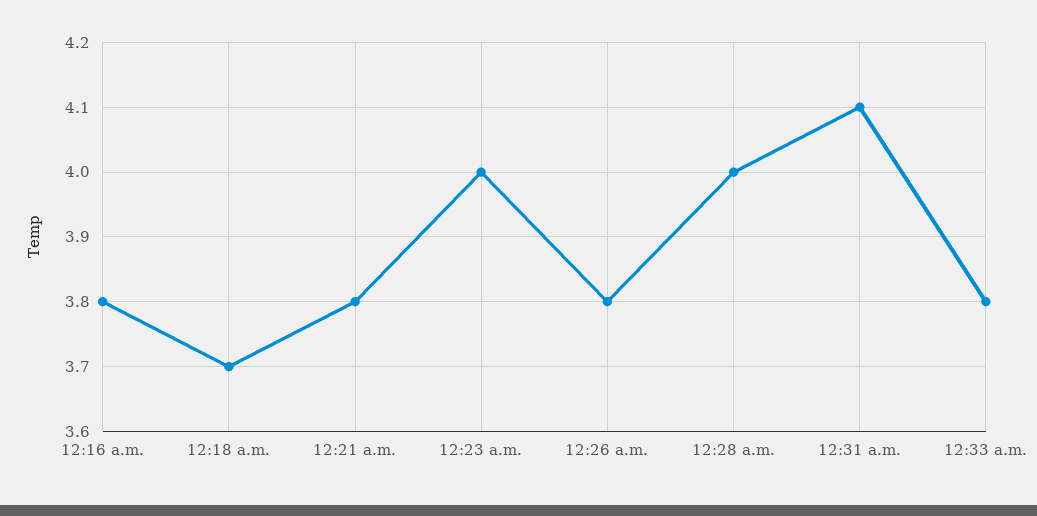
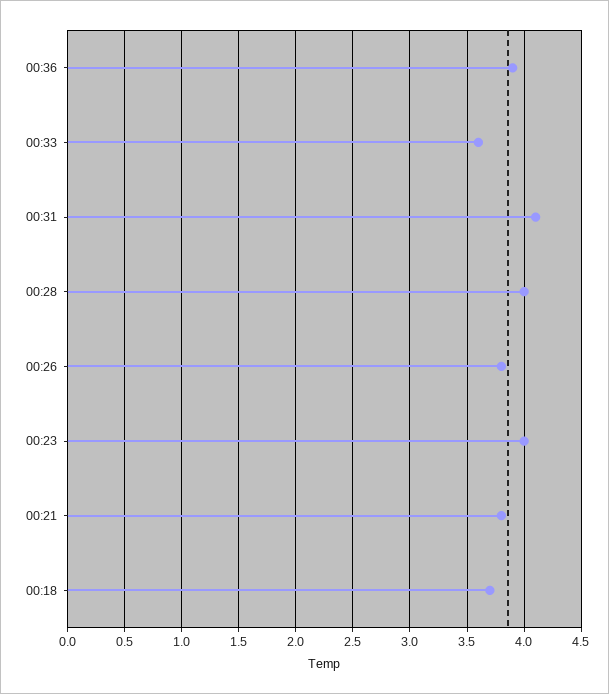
12:16 a.m.: 3.8 -> none
12:33 a.m.: 3.8 -> 3.6
00:36: none -> 3.9

